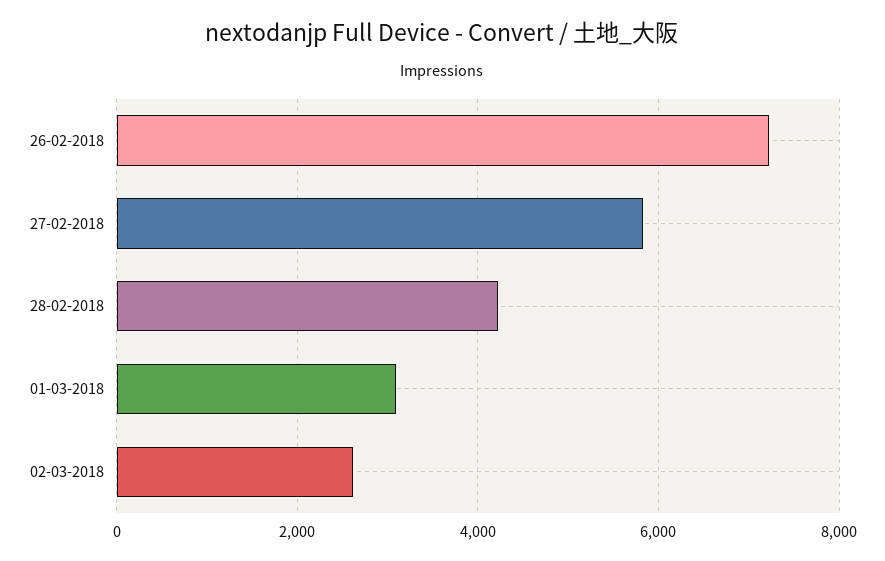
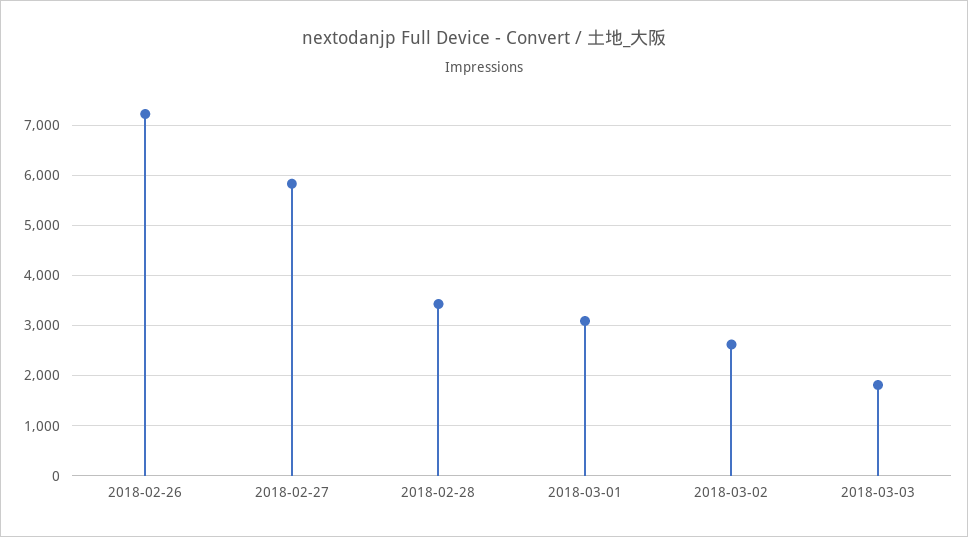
28-02-2018: 4200 -> 3400
2018-03-03: none -> 1800

